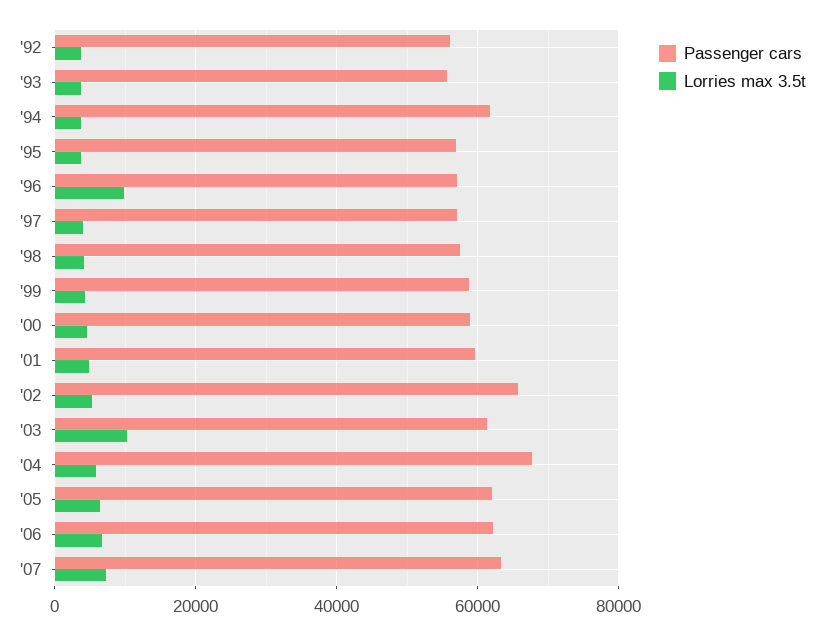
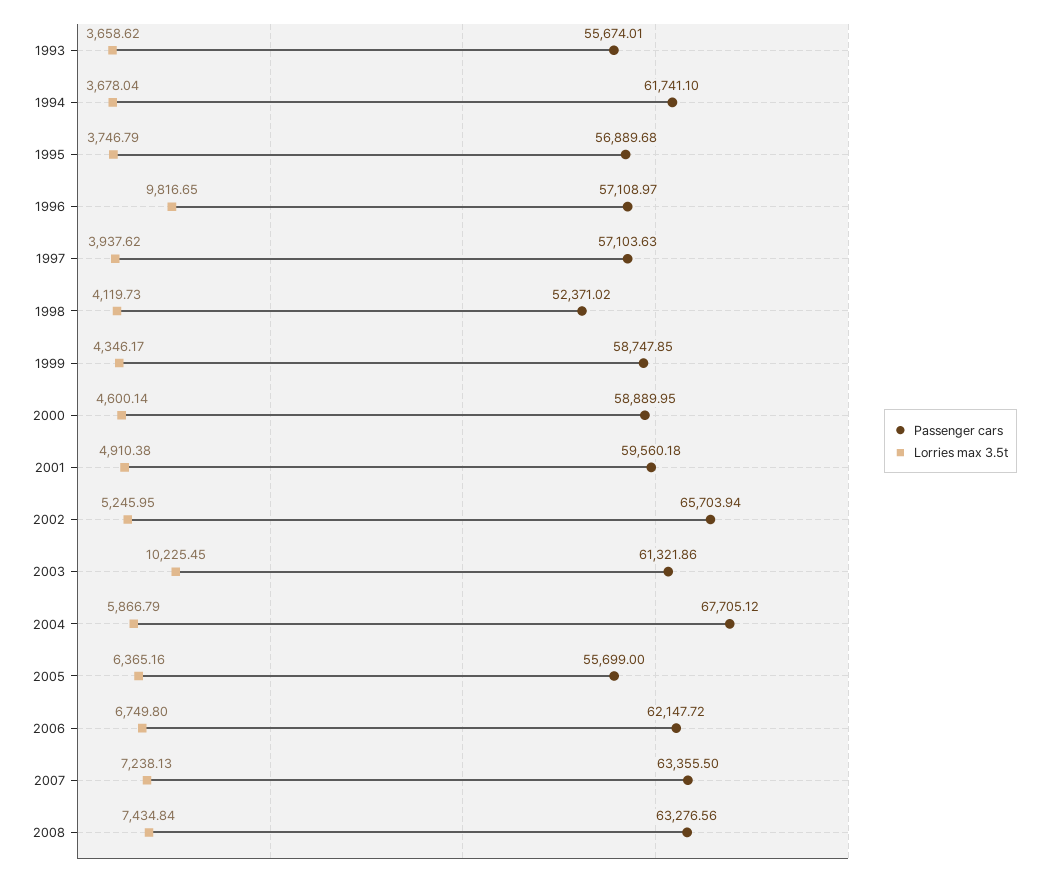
Passenger cars, '92: 56000 -> none
Lorries max 3.5t, '92: 4000 -> none
Passenger cars, '98: 58000 -> 52371.02
Passenger cars, '05: 62000 -> 55699
Passenger cars, 2008: none -> 63276.56
Lorries max 3.5t, 2008: none -> 7434.84

